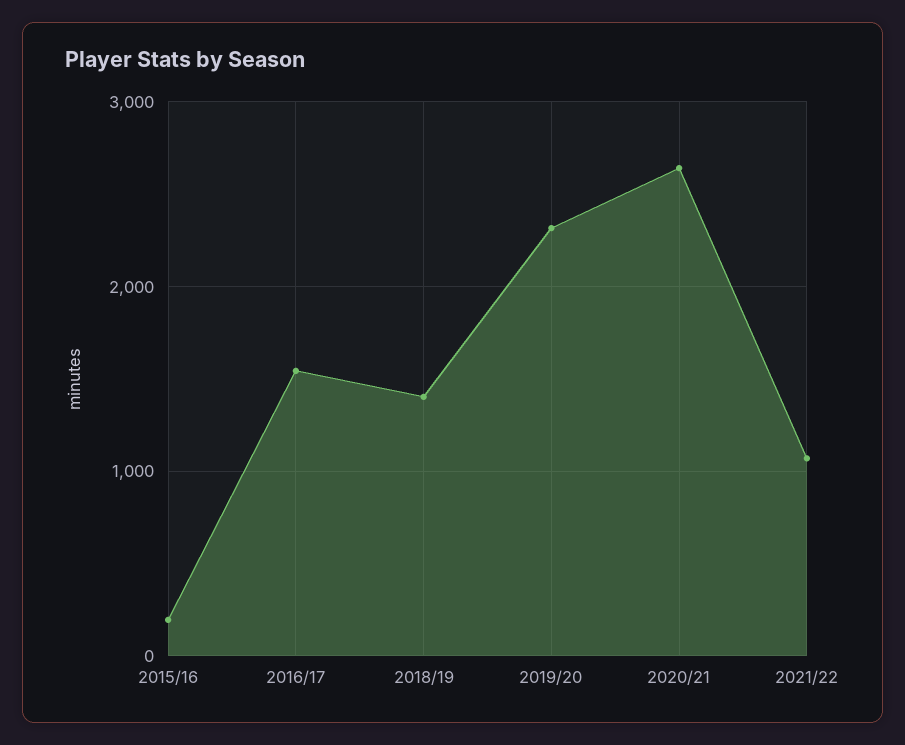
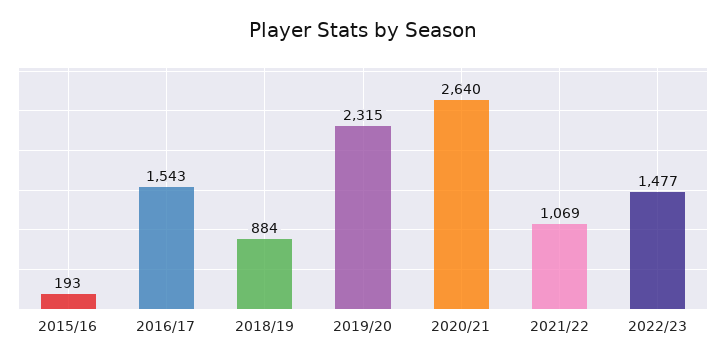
2018/19: 1400 -> 884
2022/23: none -> 1477

